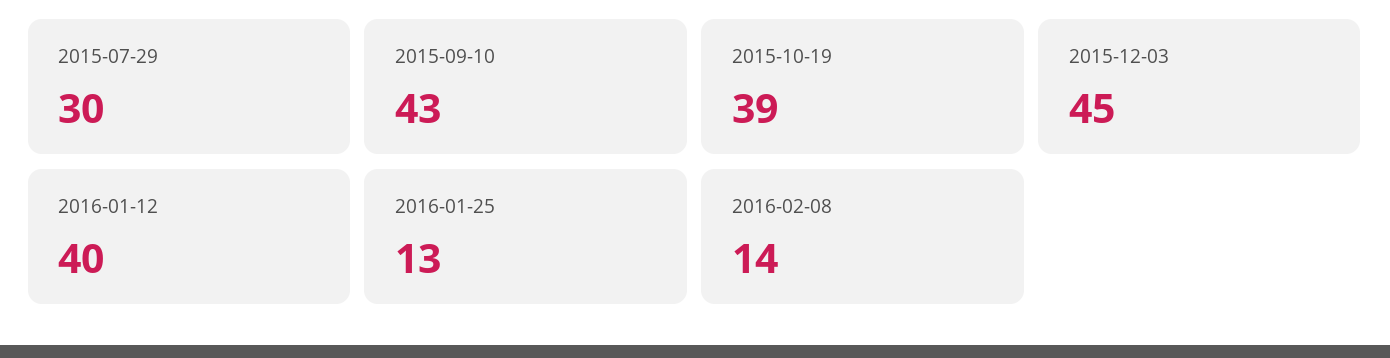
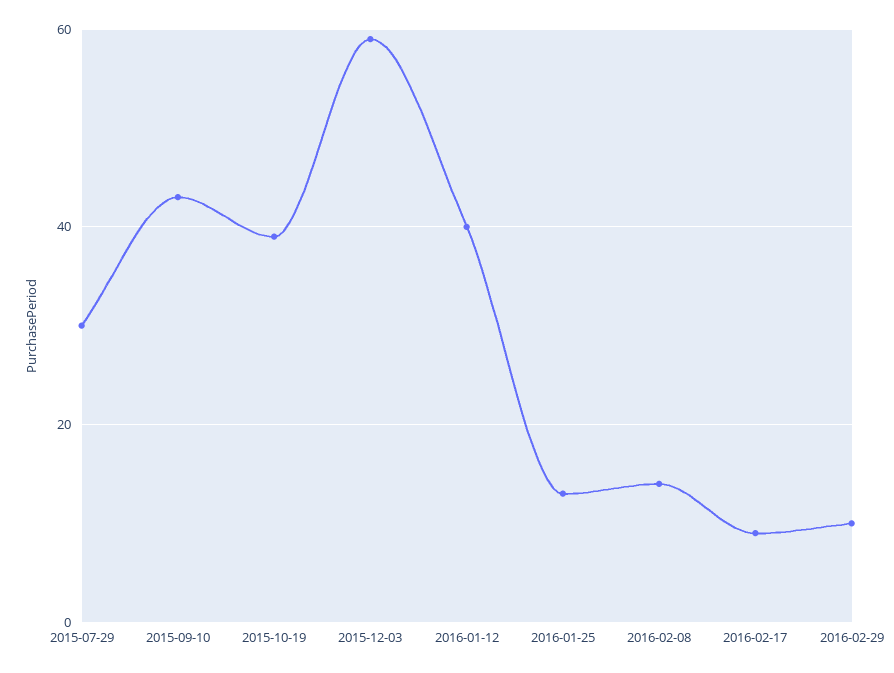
2015-12-03: 45 -> 60
2016-02-17: none -> 10
2016-02-29: none -> 10

